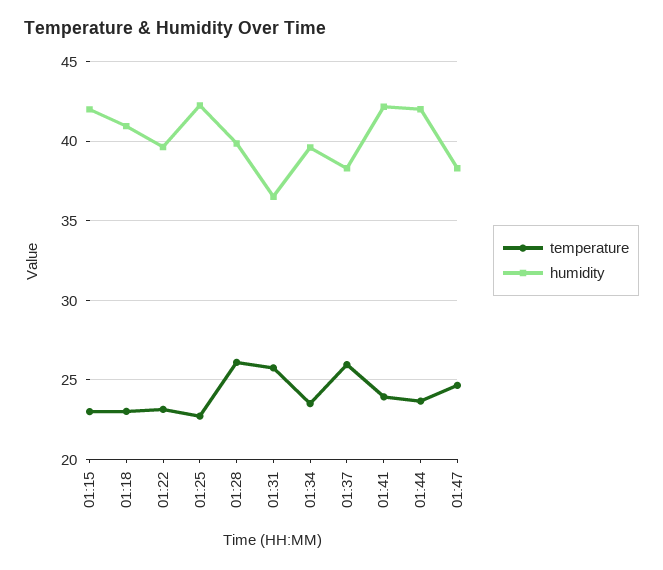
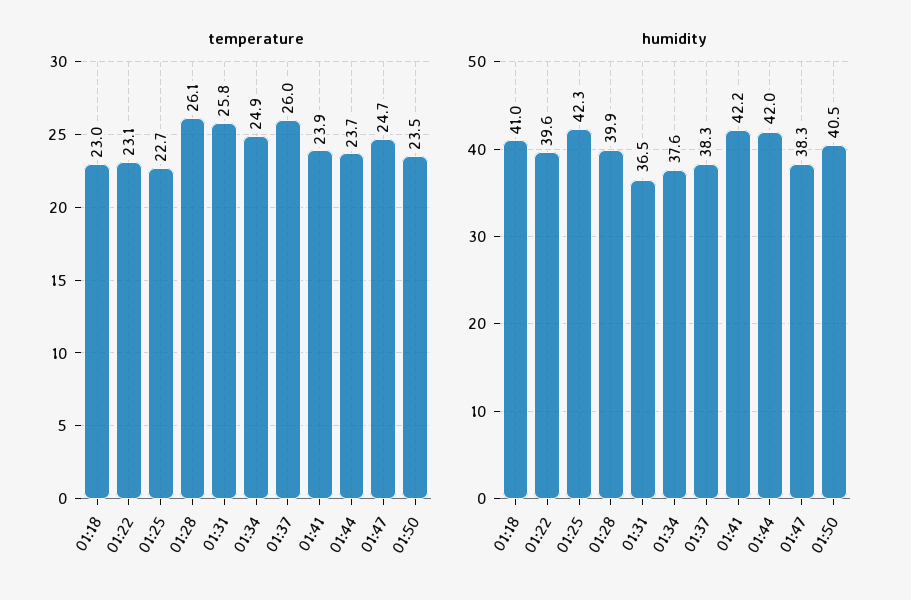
temperature, 01:15: 23 -> none
humidity, 01:15: 42 -> none
temperature, 01:34: 23.5 -> 24.9
humidity, 01:34: 39.5 -> 37.6
temperature, 01:50: none -> 23.5
humidity, 01:50: none -> 40.5

